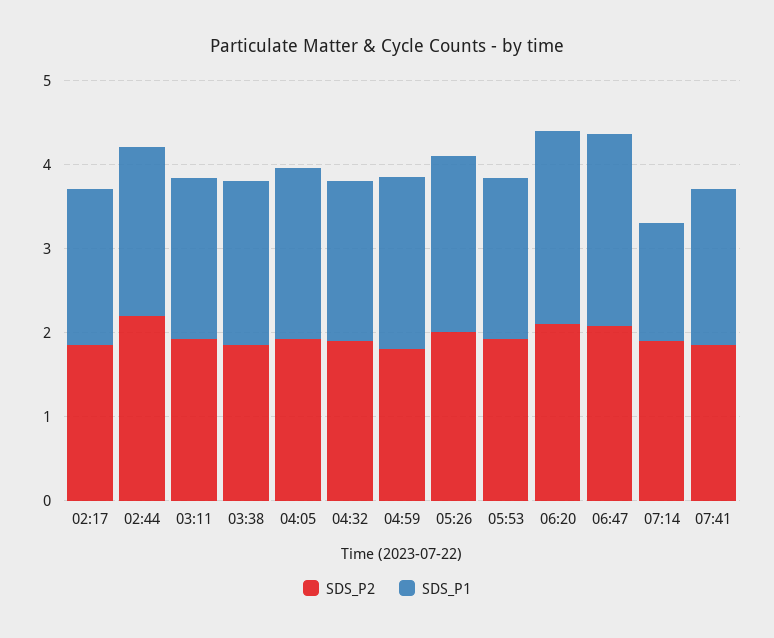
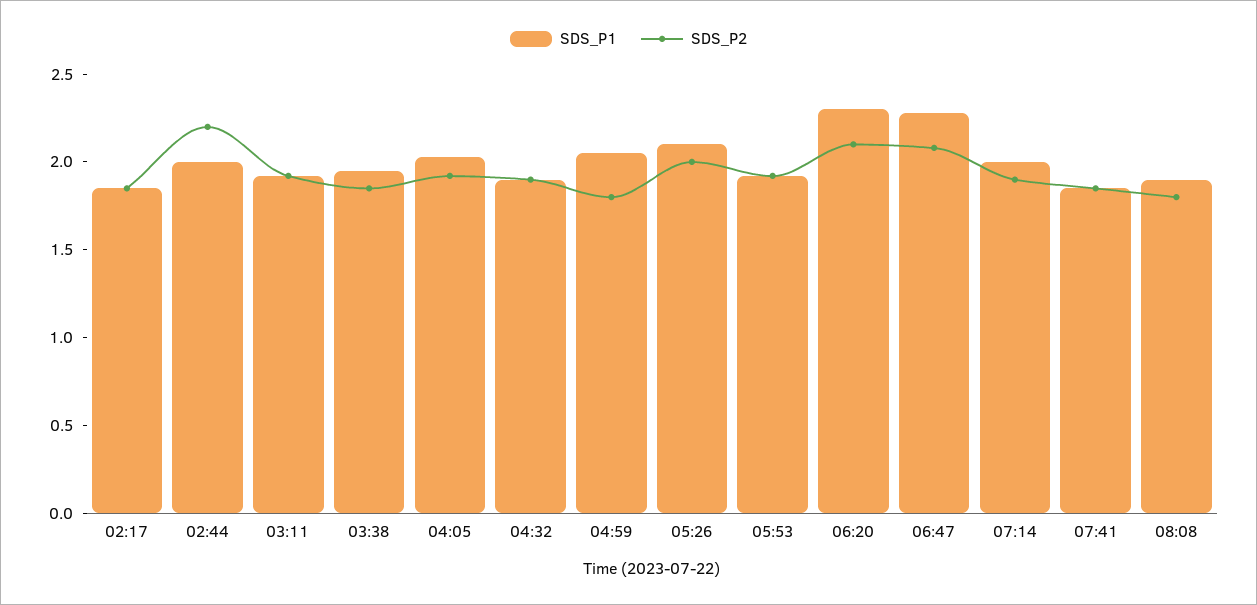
SDS_P1, 07:14: 1.4 -> 2
SDS_P1, 08:08: none -> 1.9
SDS_P2, 08:08: none -> 1.8

